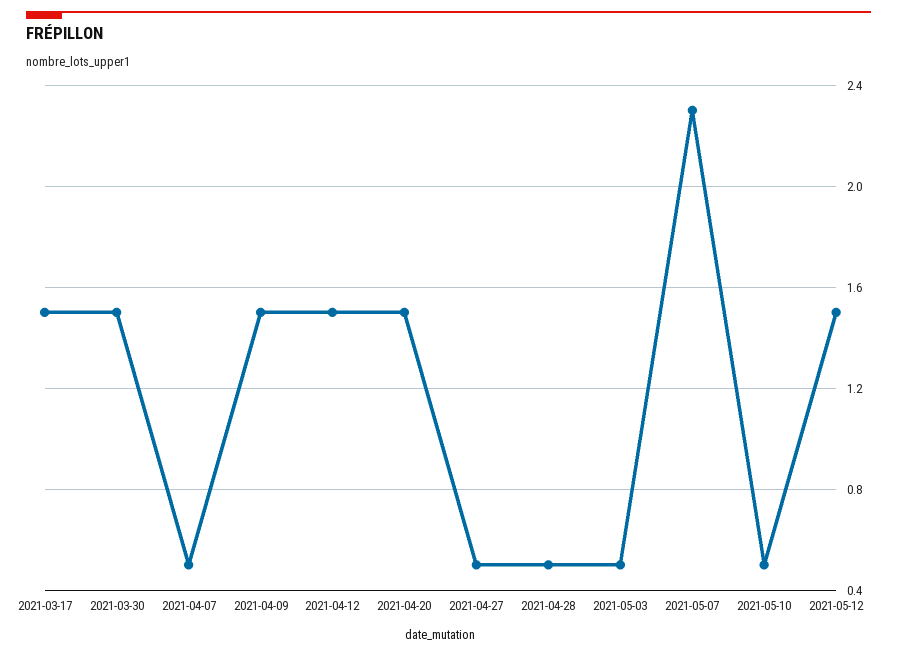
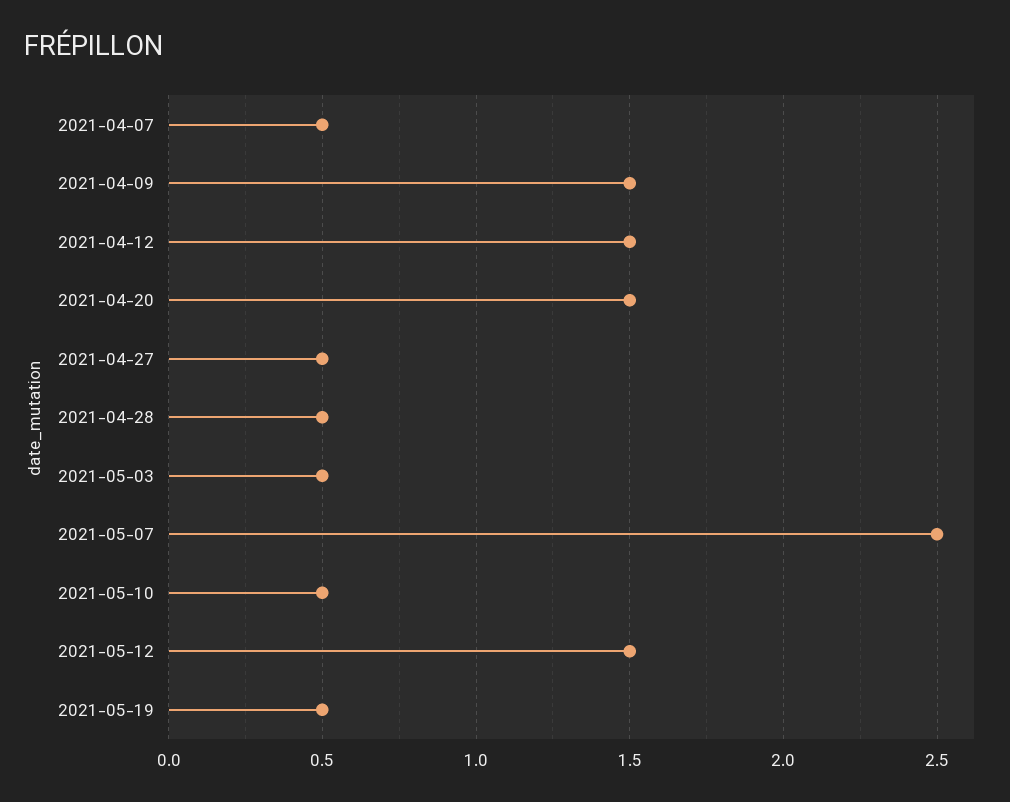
2021-03-17: 1.5 -> none
2021-03-30: 1.5 -> none
2021-05-07: 2.3 -> 2.5
2021-05-19: none -> 0.5

